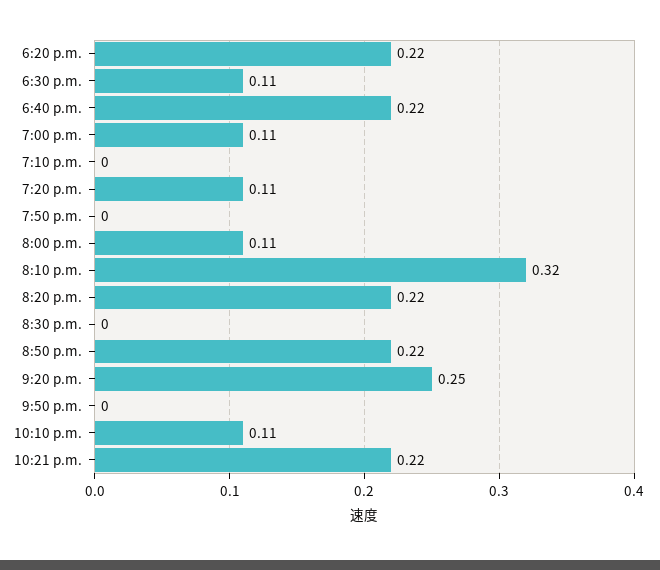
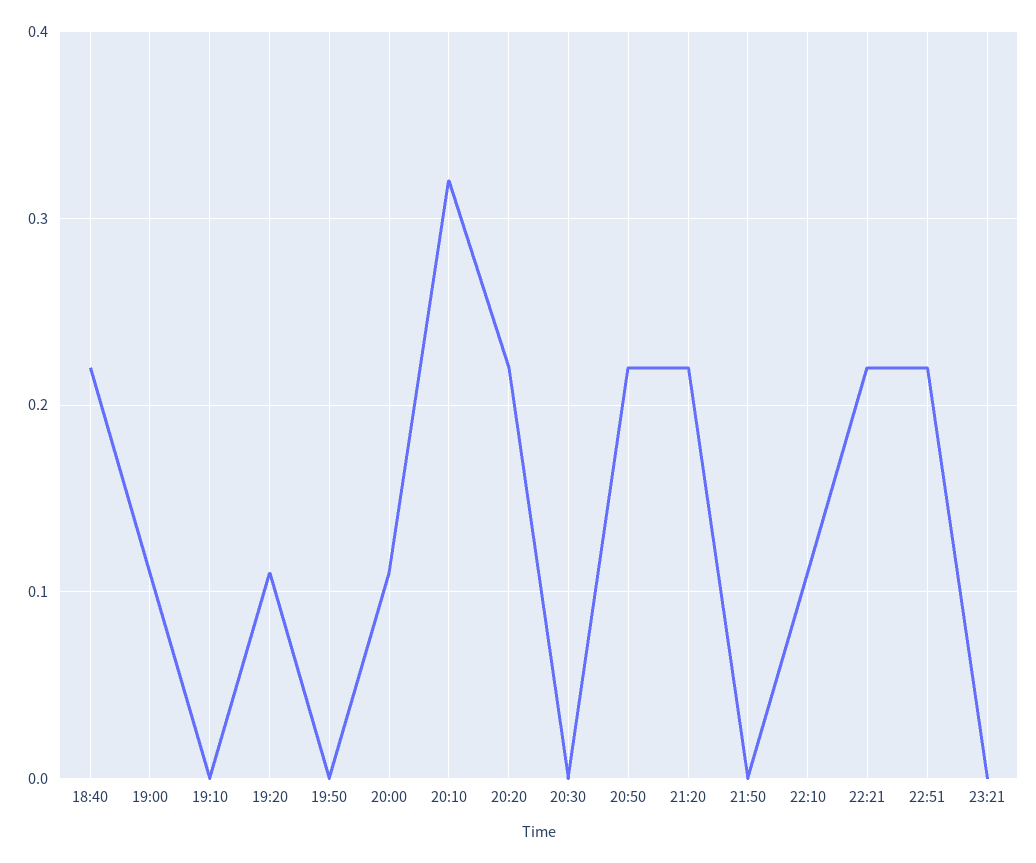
6:20 p.m.: 0.22 -> none
6:30 p.m.: 0.11 -> none
9:20 p.m.: 0.25 -> 0.22
22:51: none -> 0.22
23:21: none -> 0

